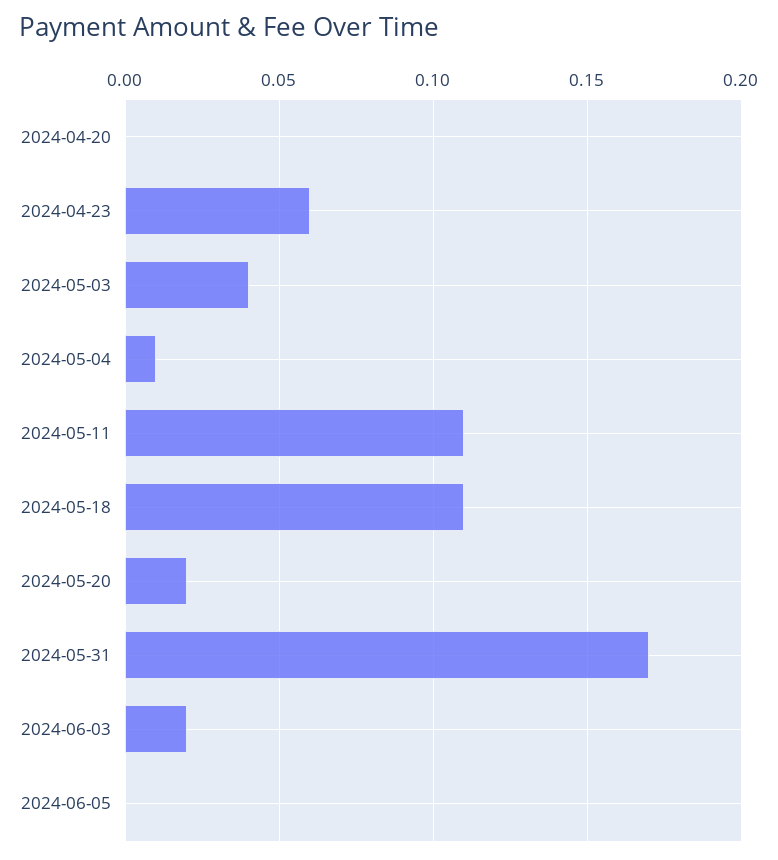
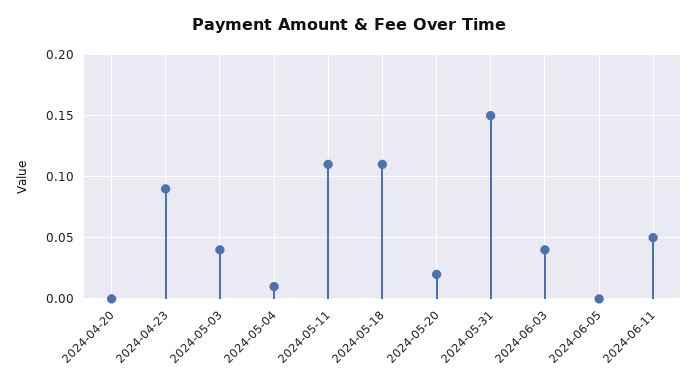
2024-04-23: 0.06 -> 0.09
2024-05-31: 0.17 -> 0.15
2024-06-03: 0.02 -> 0.04
2024-06-11: none -> 0.05

